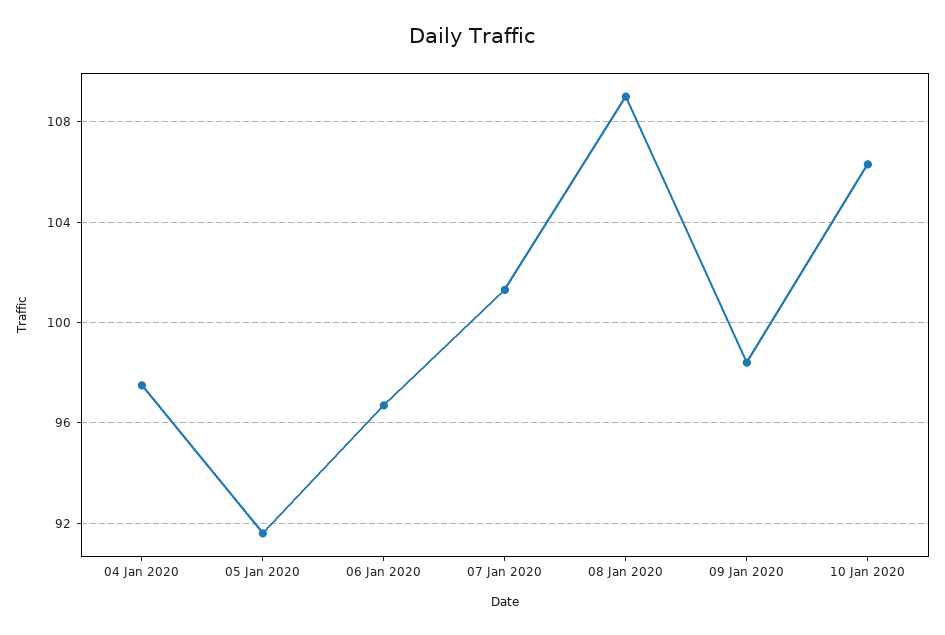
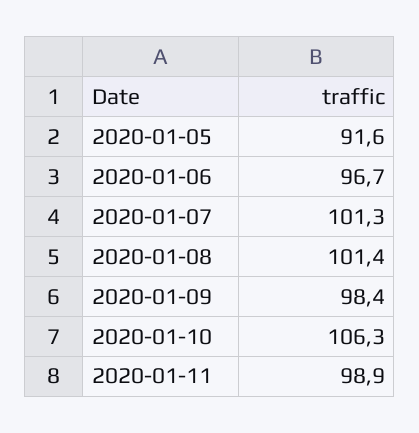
04 Jan 2020: 97.5 -> none
08 Jan 2020: 109 -> 101.4
2020-01-11: none -> 98.9

